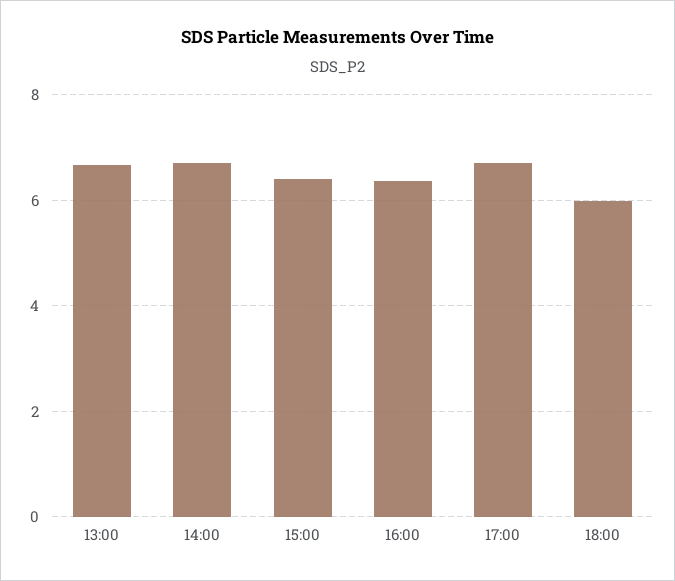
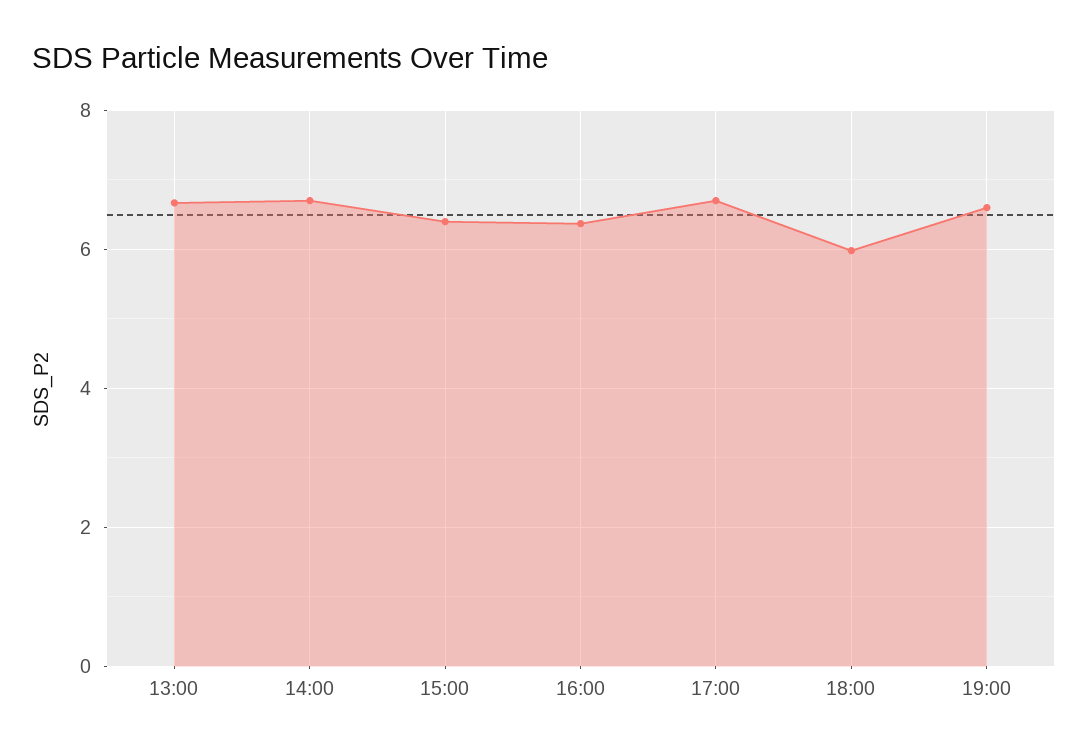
19:00: none -> 6.6

